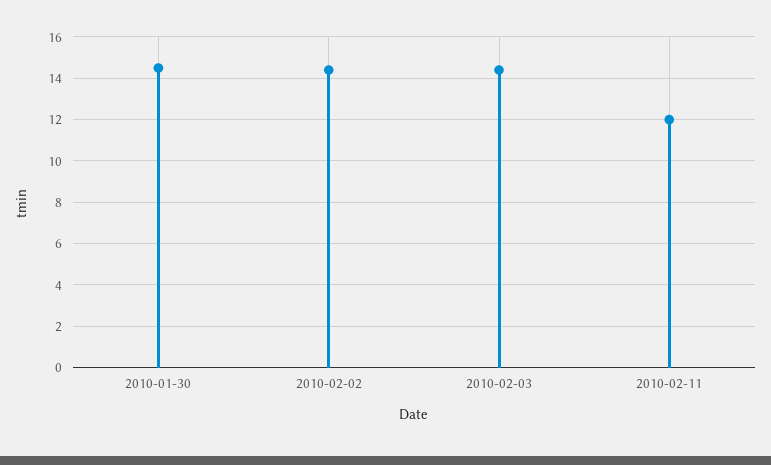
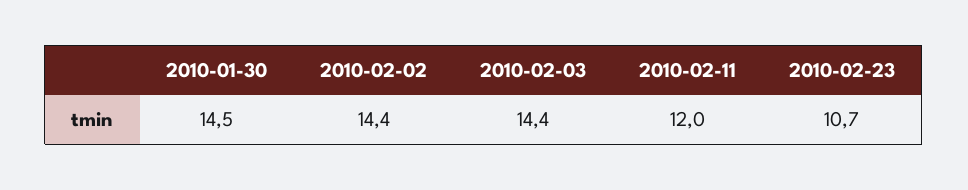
2010-02-23: none -> 10.7

